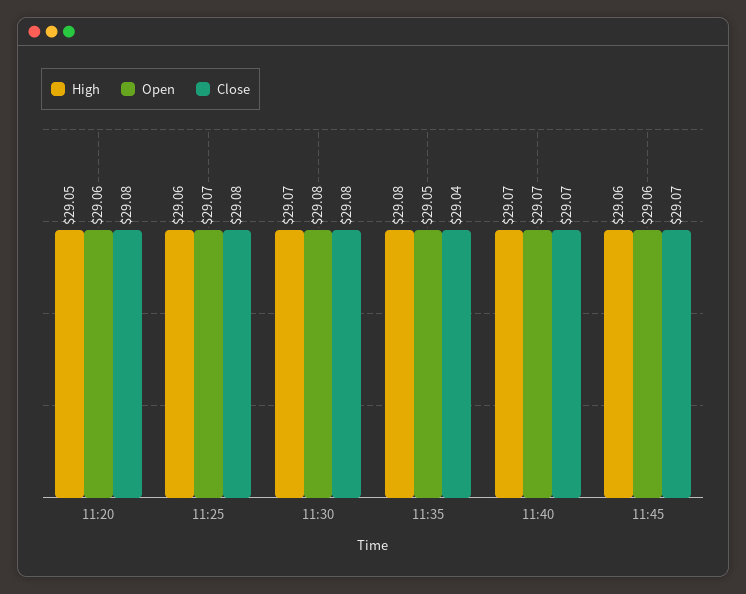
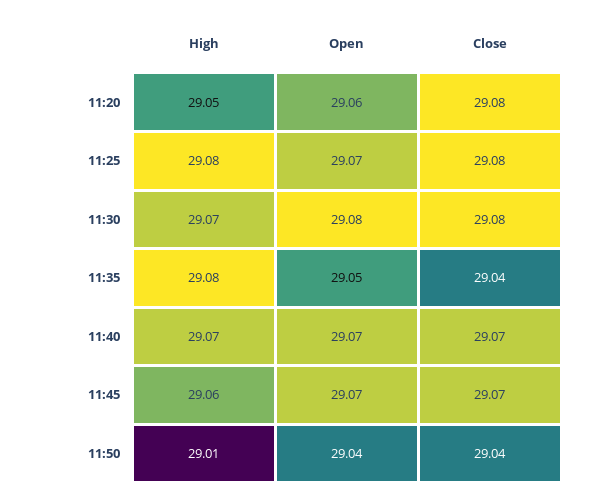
High, 11:25: 29.06 -> 29.08
Open, 11:45: 29.06 -> 29.07
High, 11:50: none -> 29.01
Open, 11:50: none -> 29.04
Close, 11:50: none -> 29.04

